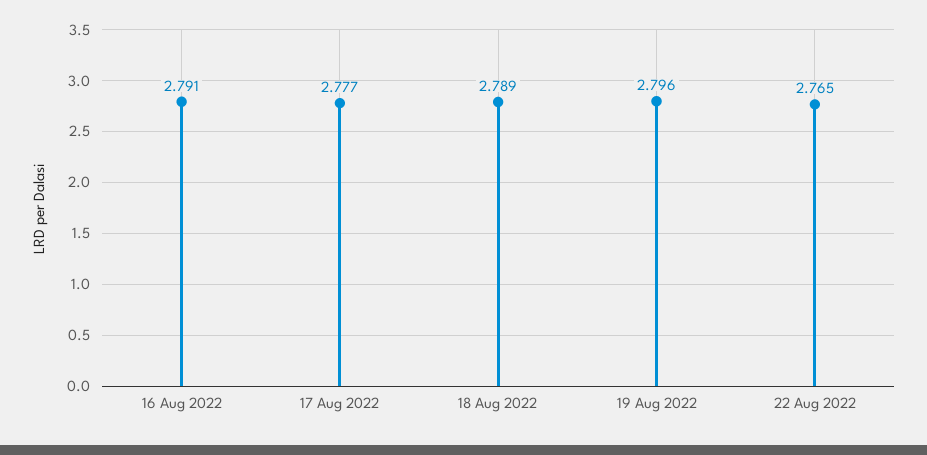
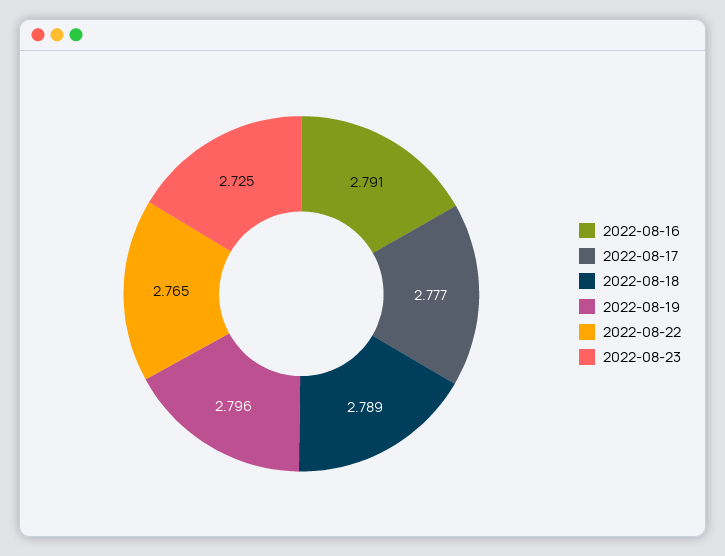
2022-08-23: none -> 2.725

